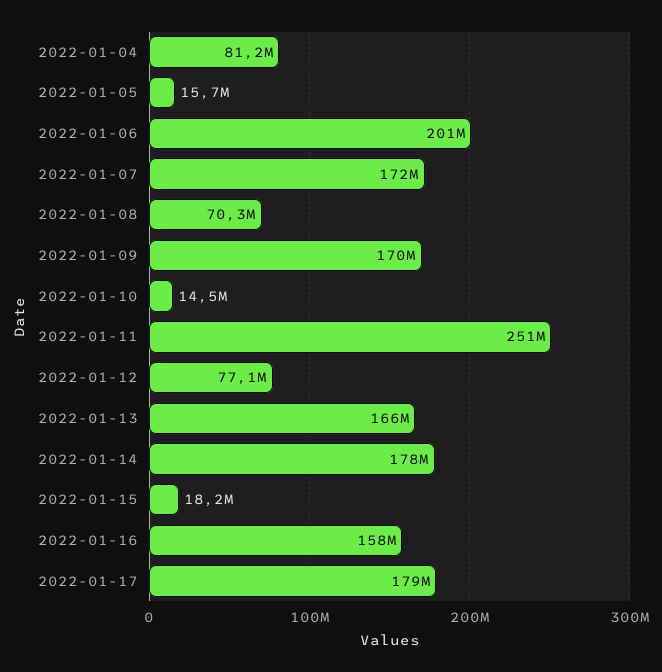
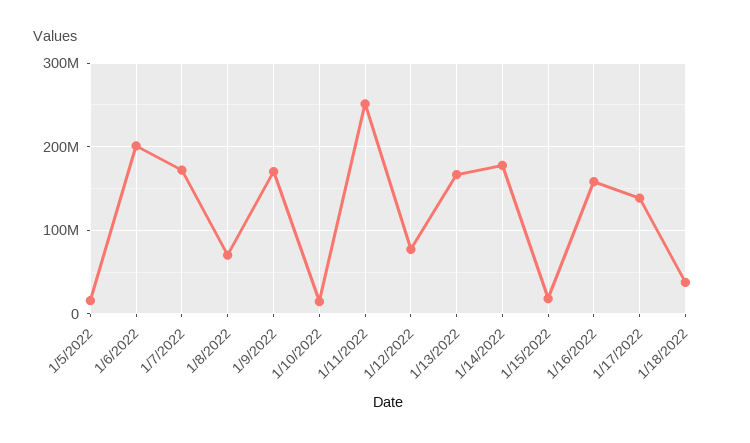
2022-01-04: 81200000 -> none
2022-01-17: 179000000 -> 140000000
1/18/2022: none -> 40000000

